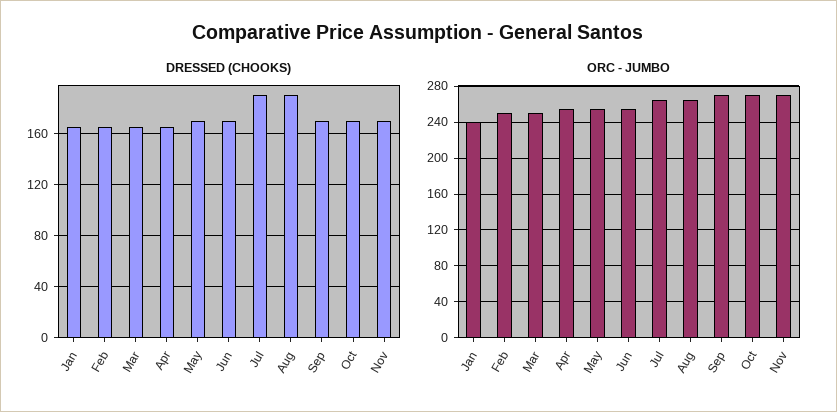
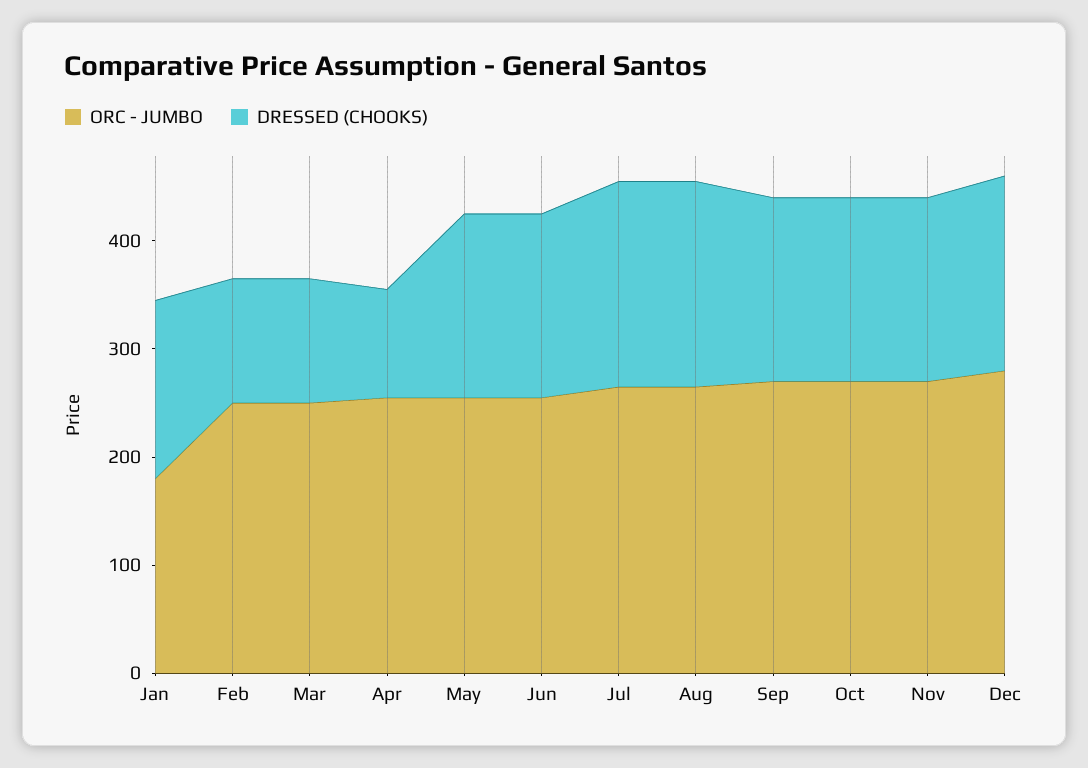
DRESSED (CHOOKS), Feb: 165 -> 120
DRESSED (CHOOKS), Mar: 165 -> 120
DRESSED (CHOOKS), Apr: 165 -> 100
ORC - JUMBO, Jan: 240 -> 180
ORC - JUMBO, Dec: none -> 280
DRESSED (CHOOKS), Dec: none -> 180

